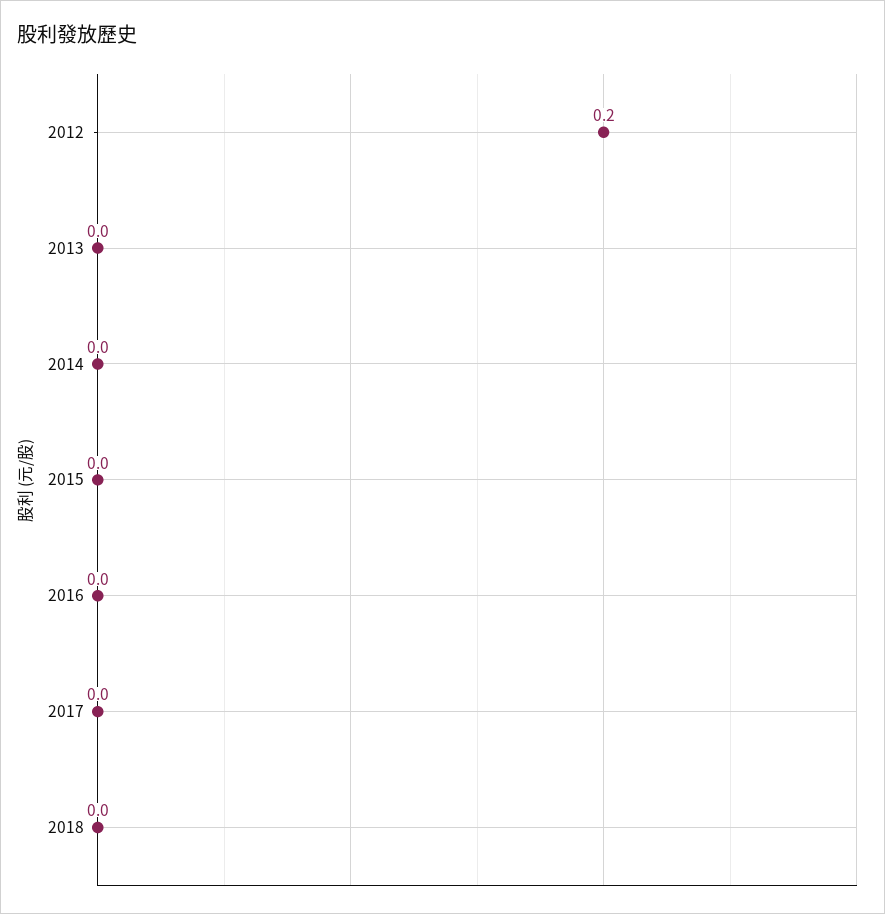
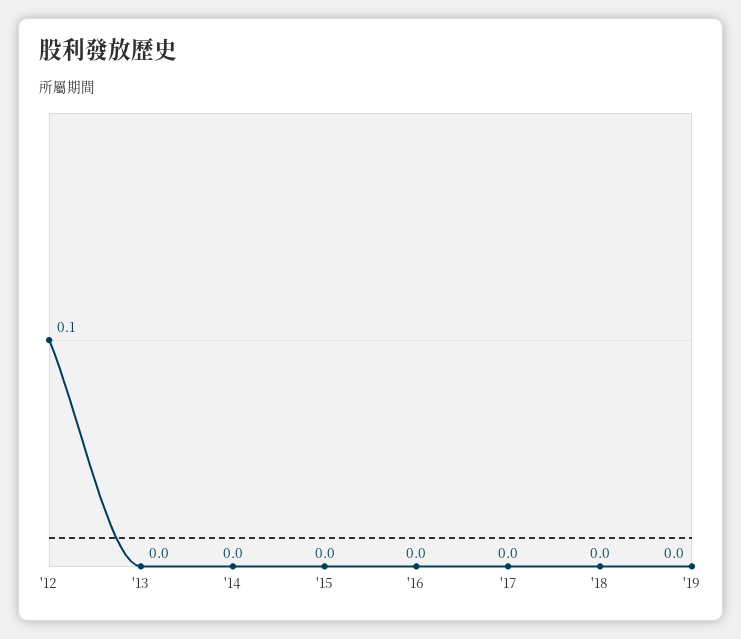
2012: 0.2 -> 0.1
'19: none -> 0

